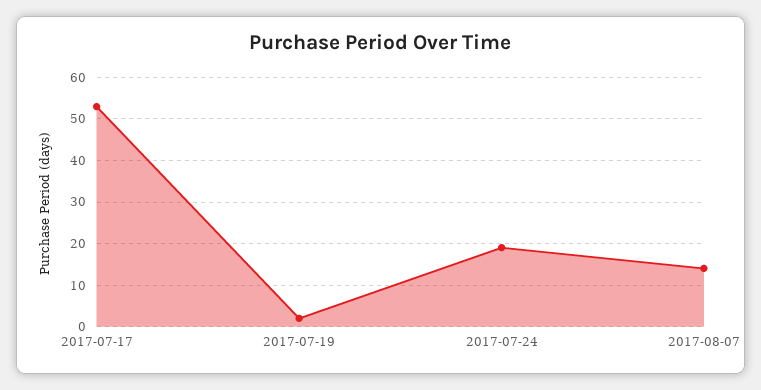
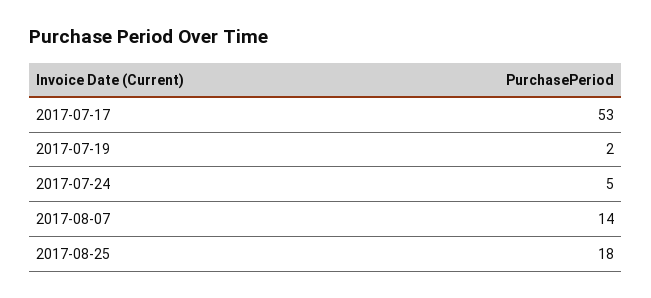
2017-07-24: 20 -> 5
2017-08-25: none -> 18

